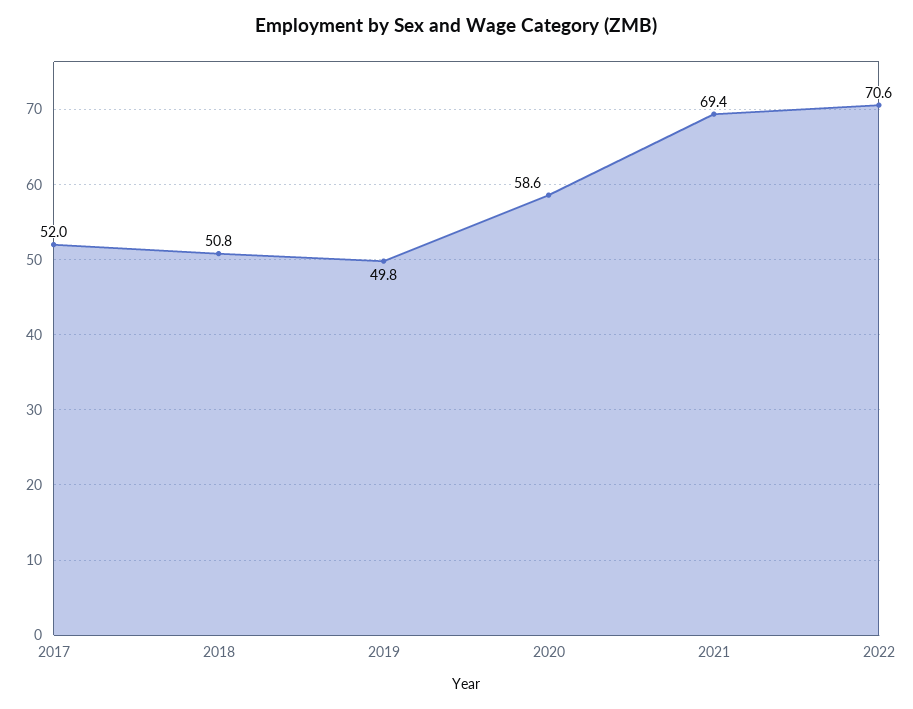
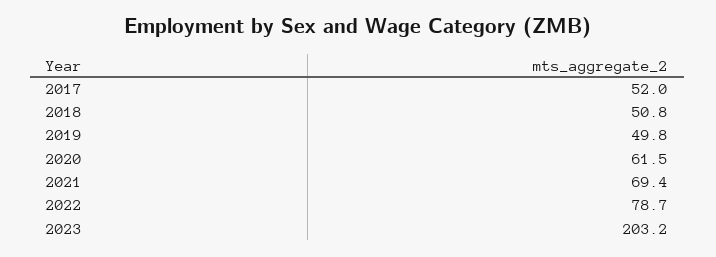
2020: 58.6 -> 61.5
2022: 70.6 -> 78.7
2023: none -> 203.2

